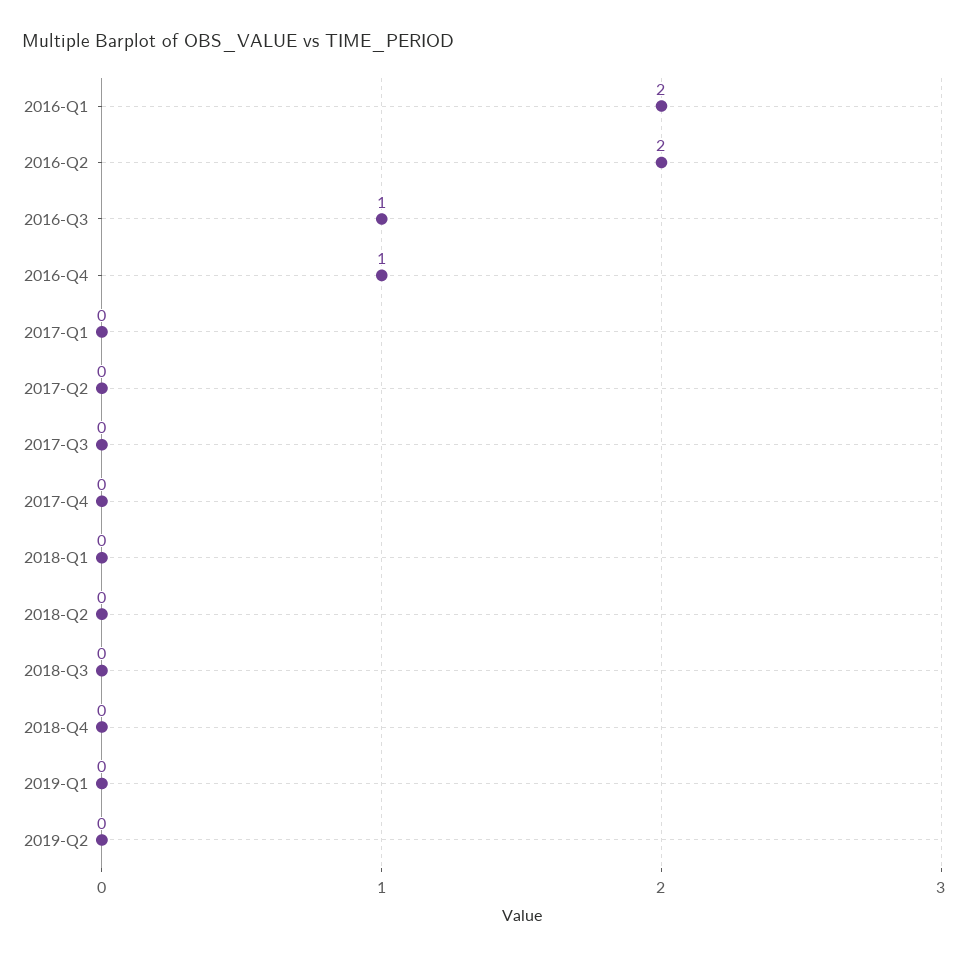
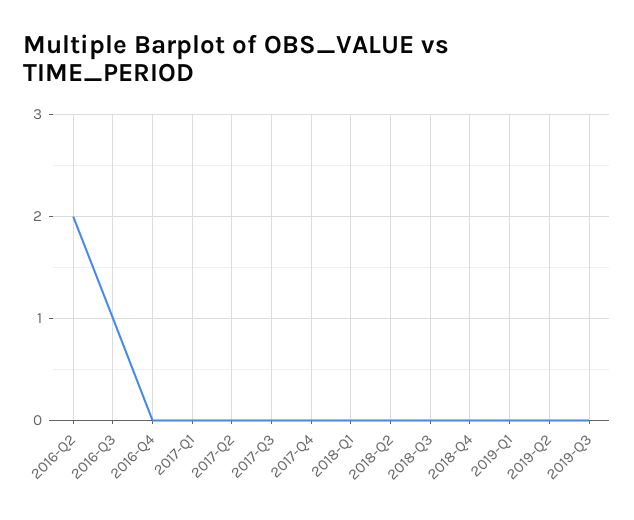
2016-Q1: 2 -> none
2016-Q4: 1 -> 0
2019-Q3: none -> 0

